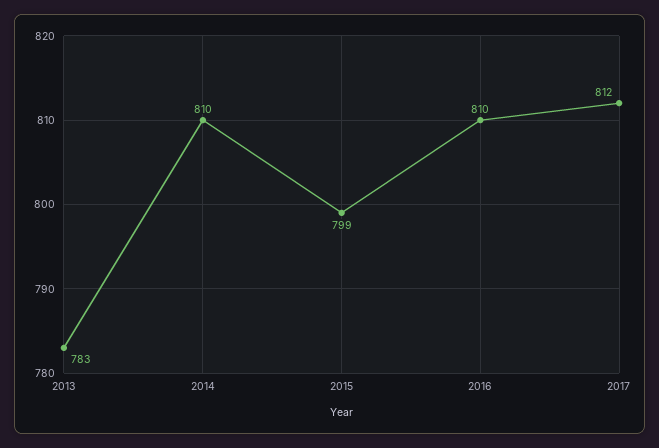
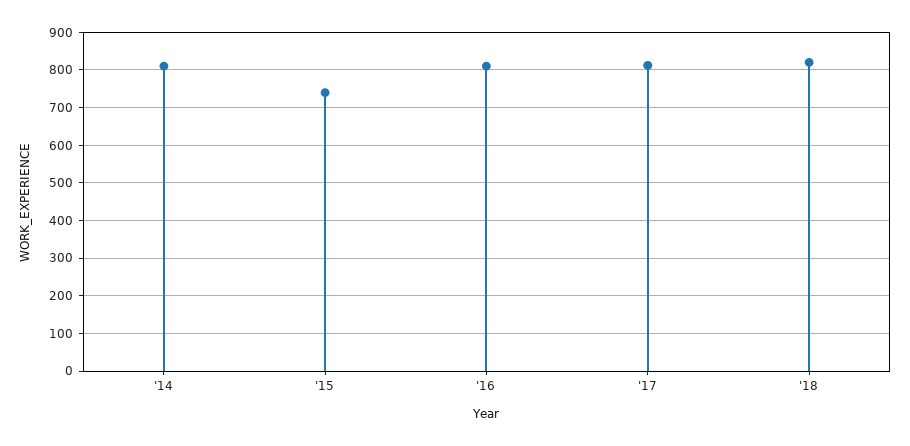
2013: 783 -> none
2015: 799 -> 740
'18: none -> 820

